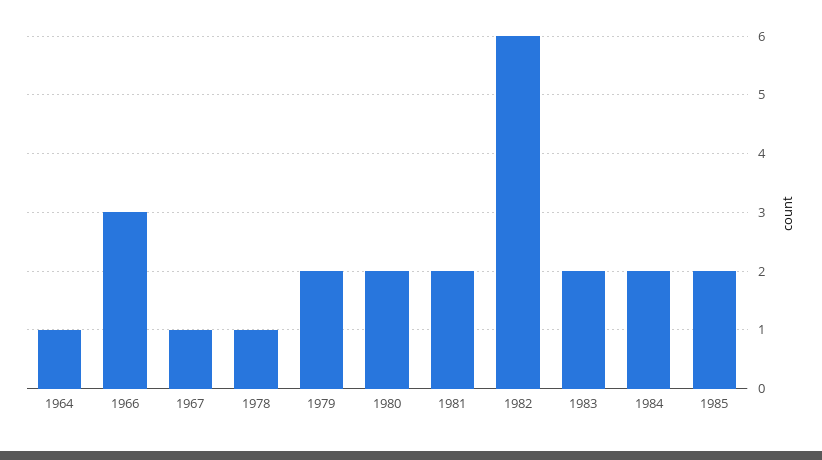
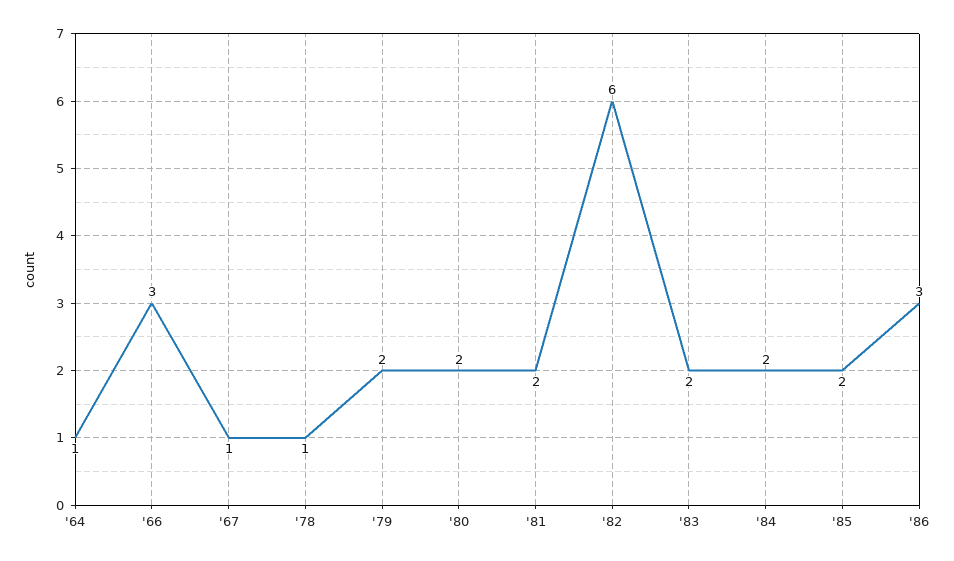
'86: none -> 3

